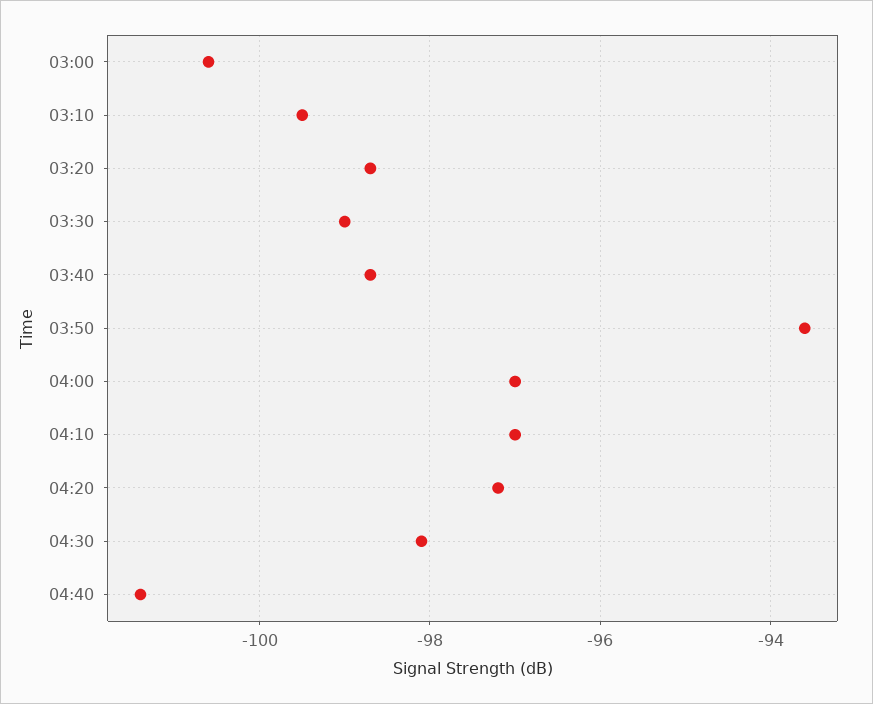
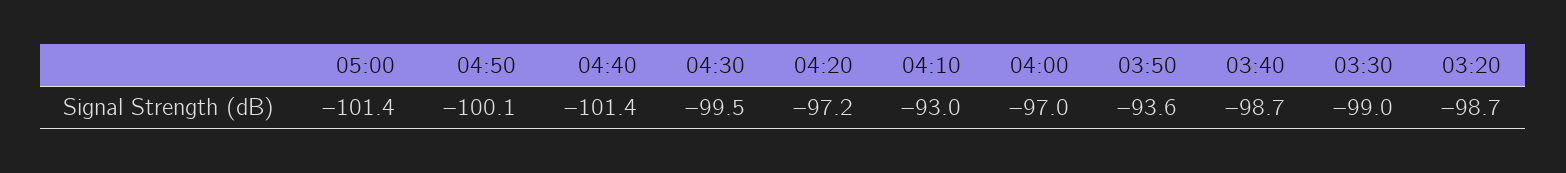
03:00: -100.5 -> none
03:10: -99.5 -> none
04:10: -97 -> -93
04:30: -98 -> -99.5
05:00: none -> -101.4
04:50: none -> -100.1

